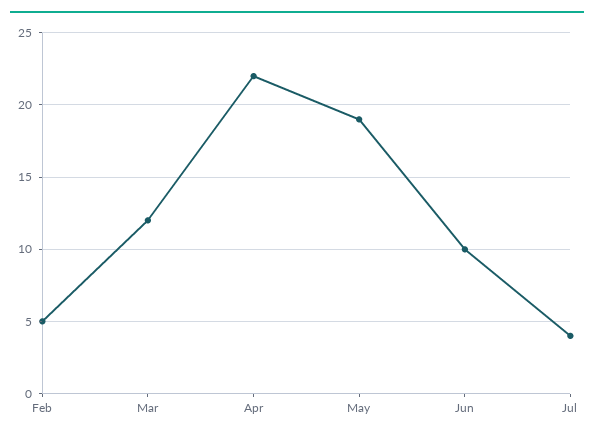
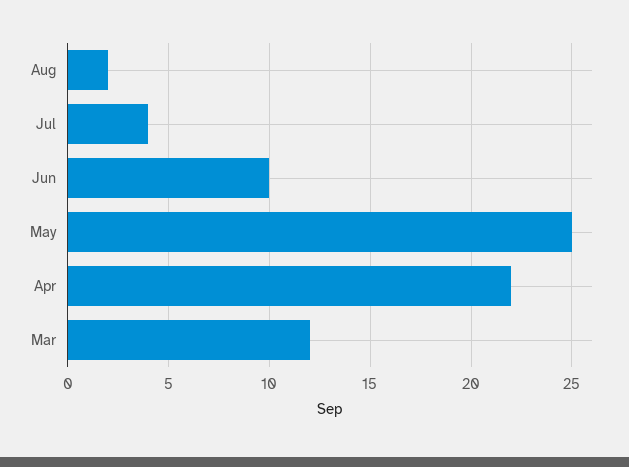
Feb: 5 -> none
May: 19 -> 25
Aug: none -> 2

